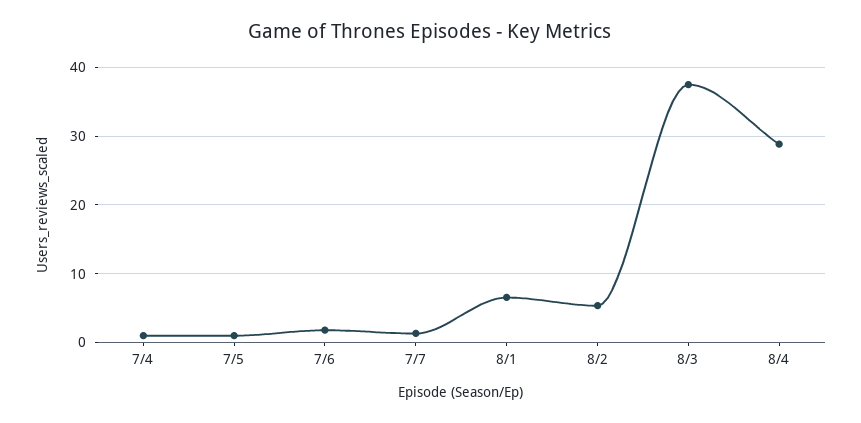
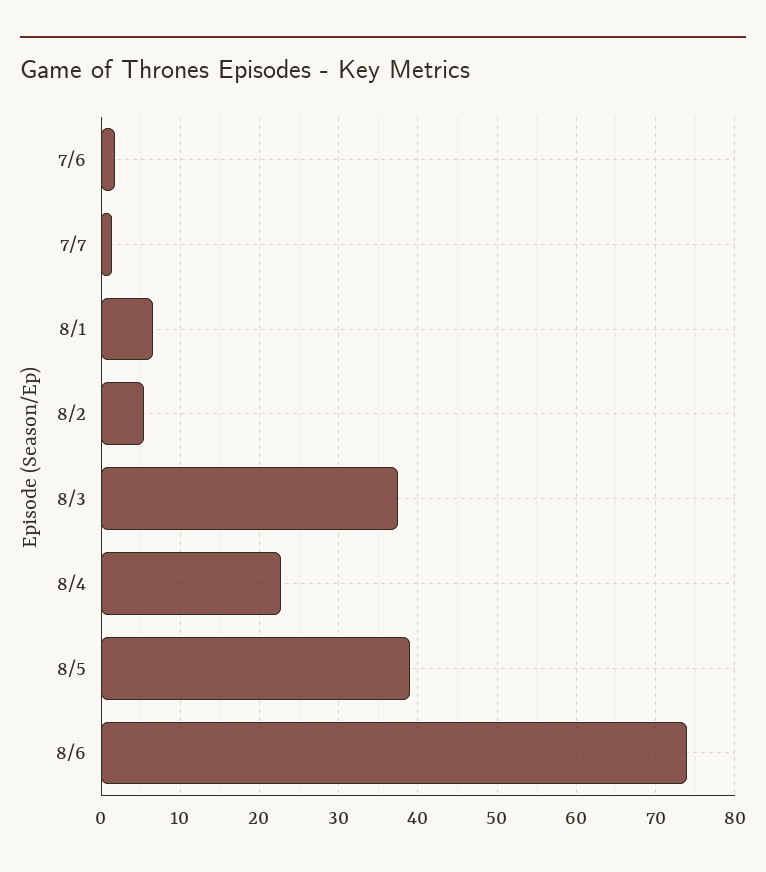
7/4: 1 -> none
7/5: 1 -> none
8/4: 29 -> 23
8/5: none -> 39
8/6: none -> 74

